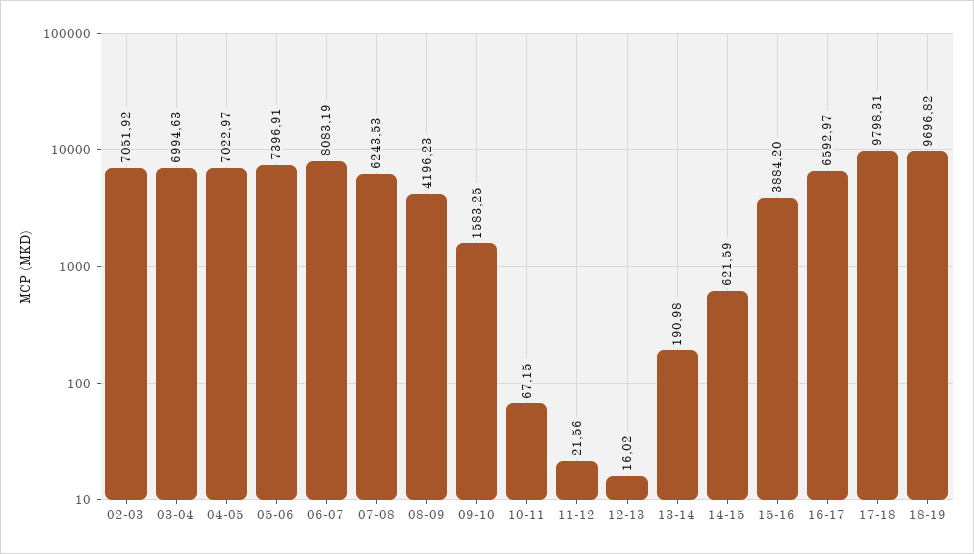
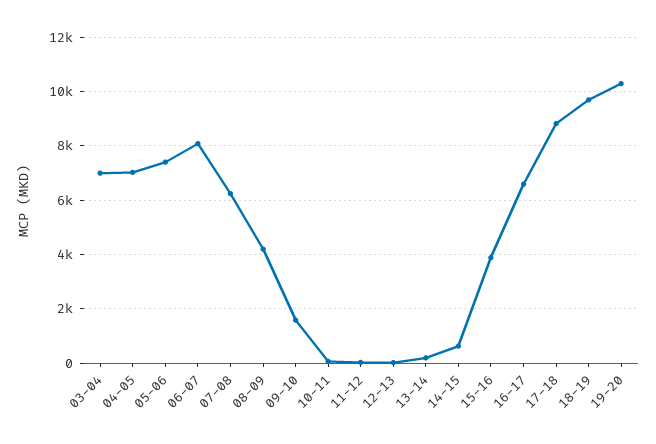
02-03: 7051.92 -> none
17-18: 9798.31 -> 8750
19-20: none -> 10250

